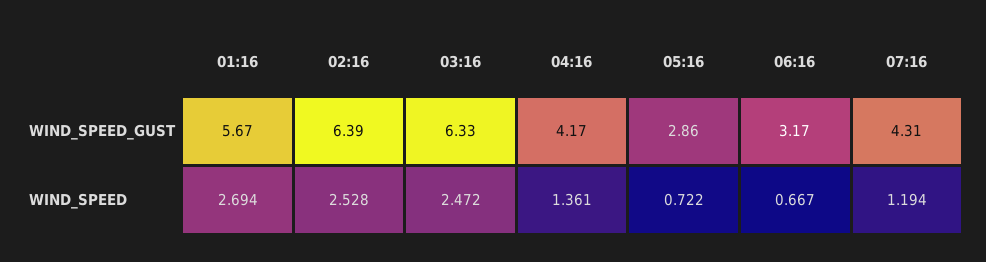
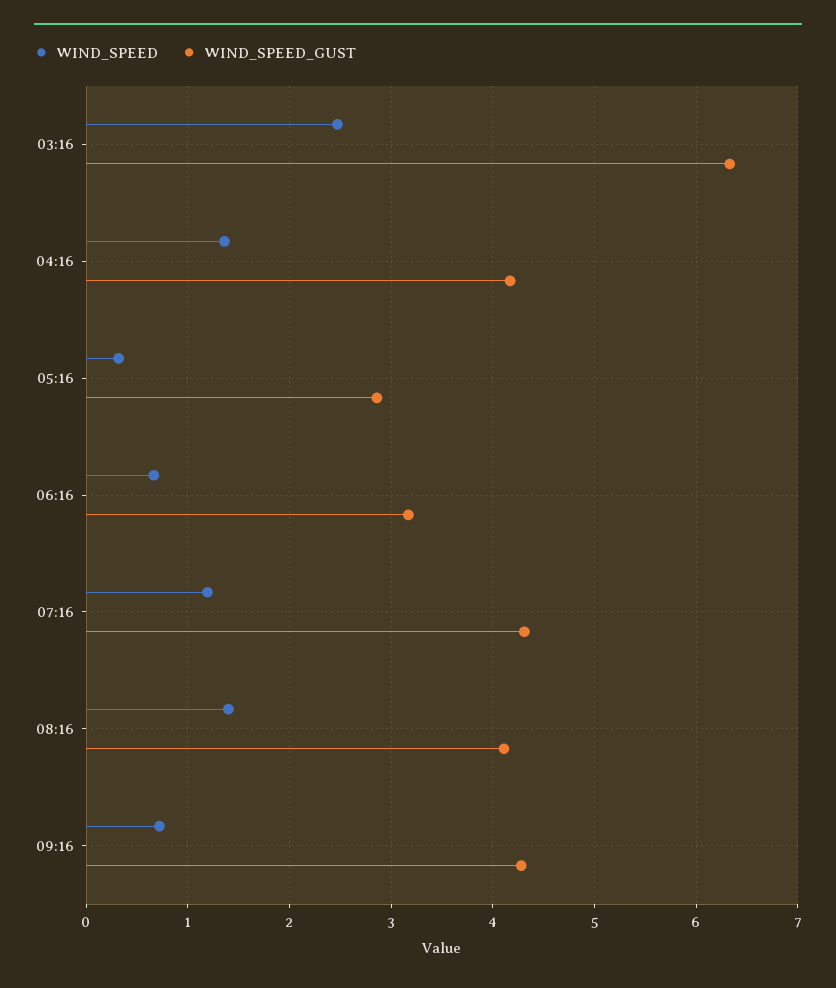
WIND_SPEED_GUST, 01:16: 5.67 -> none
WIND_SPEED_GUST, 02:16: 6.39 -> none
WIND_SPEED, 01:16: 2.694 -> none
WIND_SPEED, 02:16: 2.528 -> none
WIND_SPEED, 05:16: 0.722 -> 0.3
WIND_SPEED, 08:16: none -> 1.4
WIND_SPEED_GUST, 08:16: none -> 4.1
WIND_SPEED, 09:16: none -> 0.7
WIND_SPEED_GUST, 09:16: none -> 4.3

